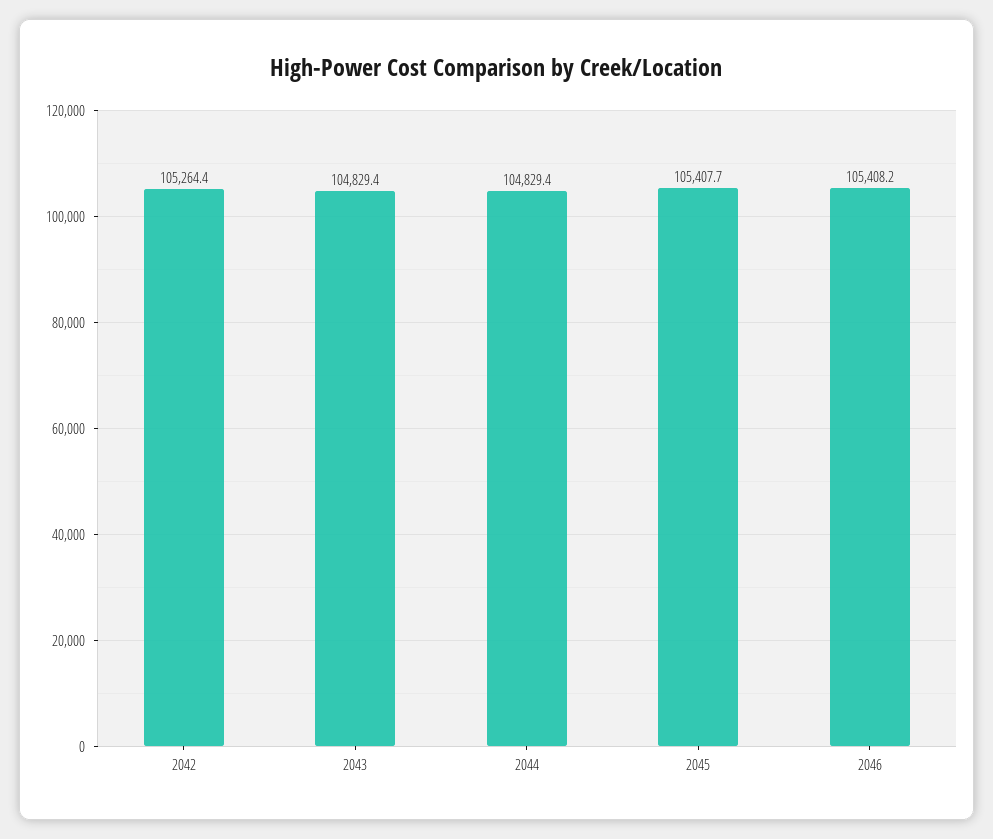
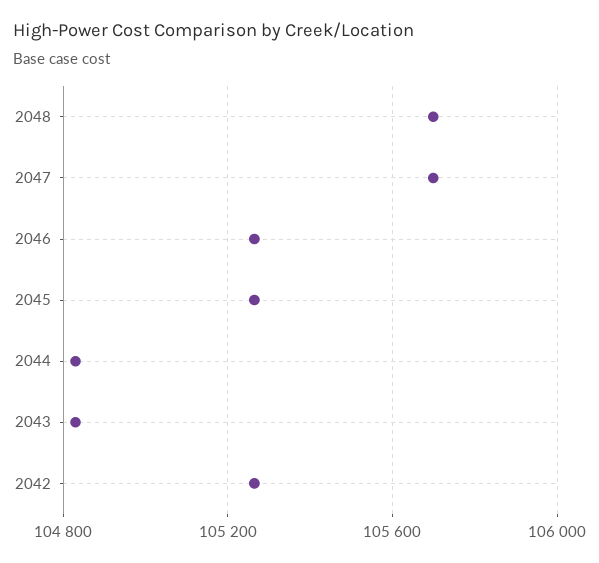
2045: 105407.7 -> 105250
2046: 105408.2 -> 105250
2048: none -> 105700
2047: none -> 105700

